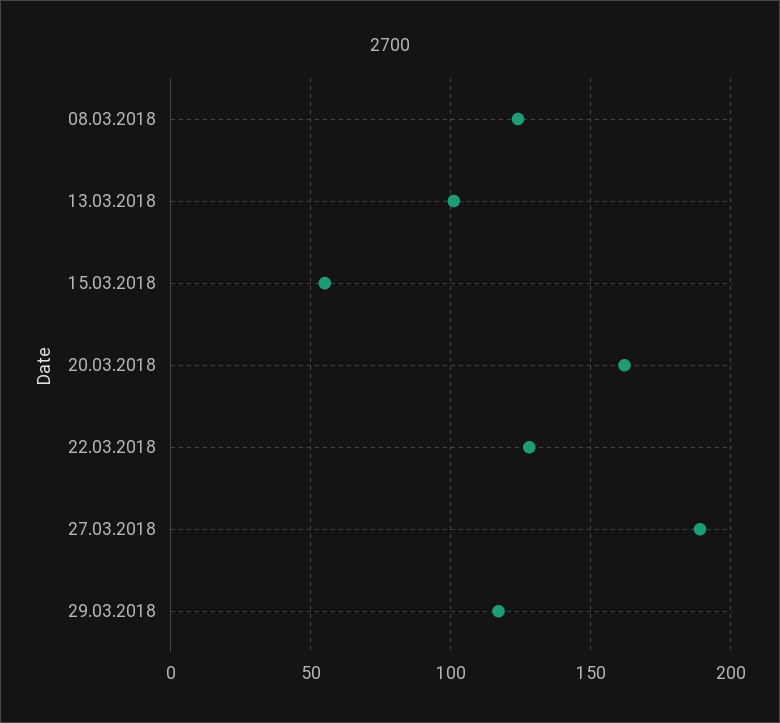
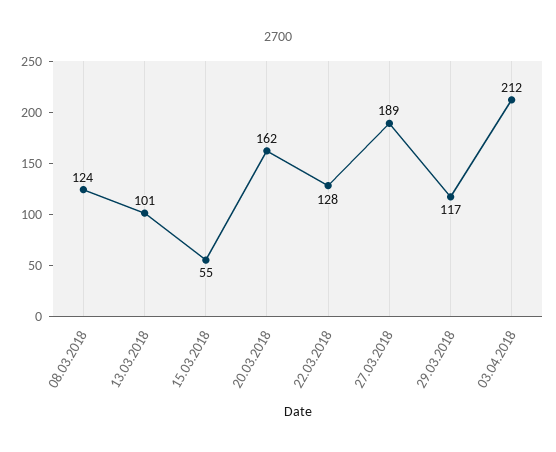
03.04.2018: none -> 212

